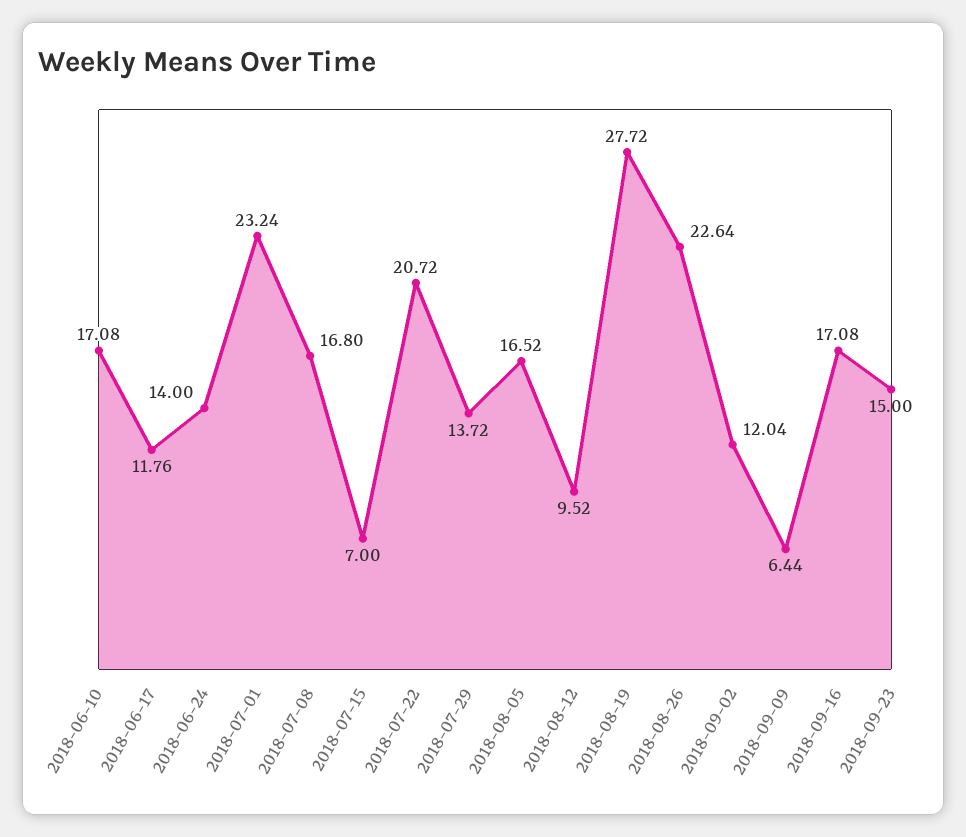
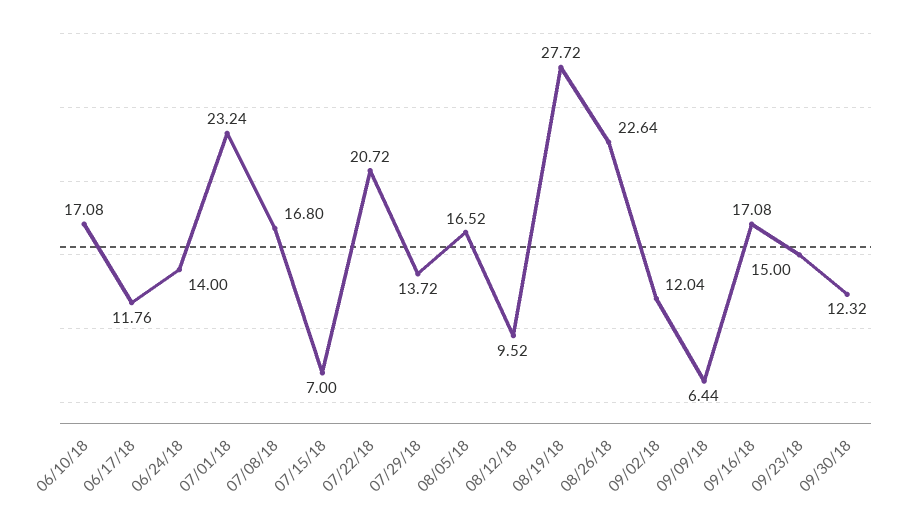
09/30/18: none -> 12.32

